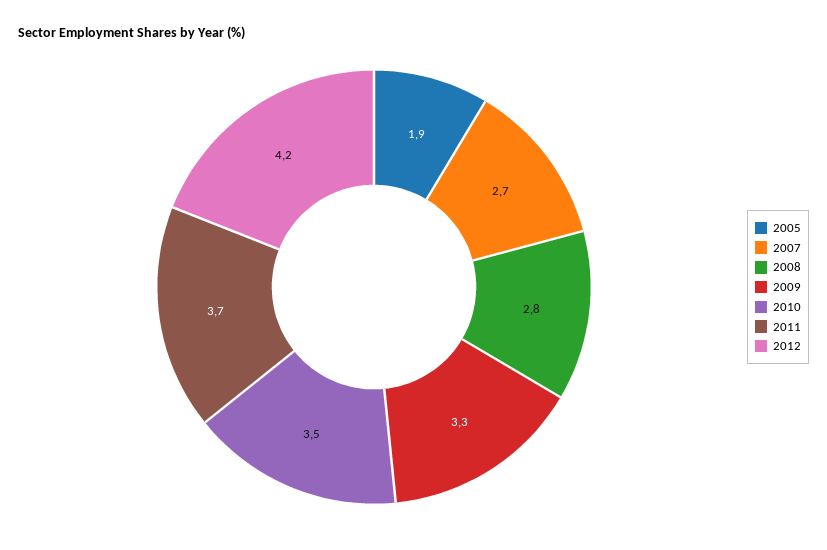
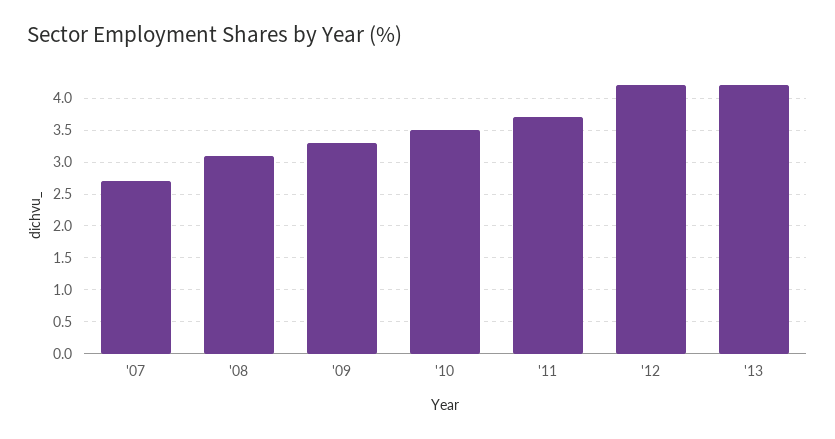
2005: 1.9 -> none
2008: 2.8 -> 3.1
'13: none -> 4.2

